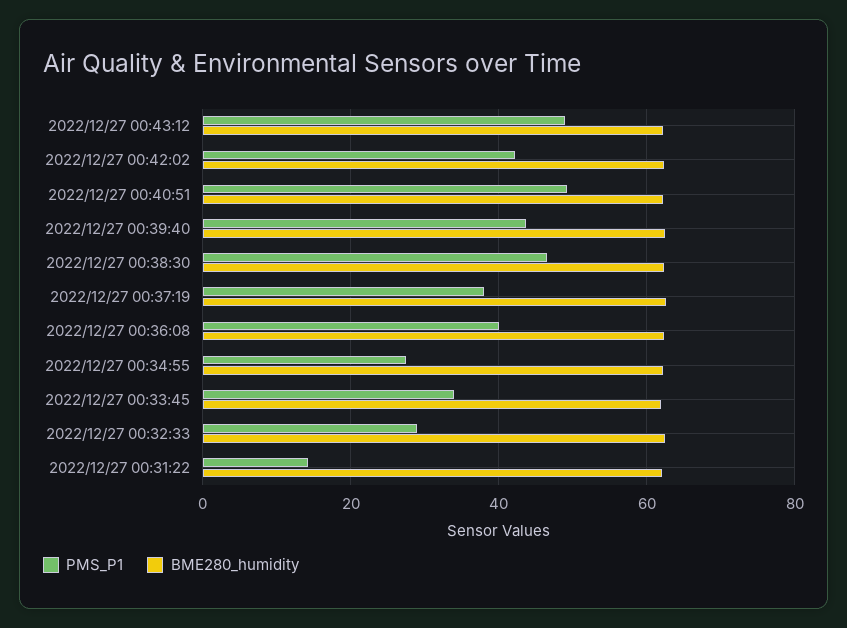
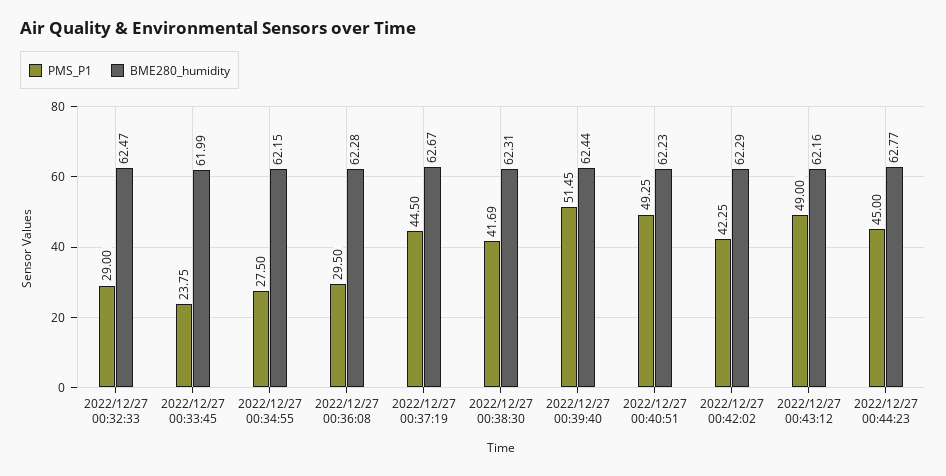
PMS_P1, 2022/12/27 00:39:40: 44 -> 51.45
PMS_P1, 2022/12/27 00:38:30: 46 -> 41.69
PMS_P1, 2022/12/27 00:37:19: 38 -> 44.5
PMS_P1, 2022/12/27 00:36:08: 40 -> 29.5
PMS_P1, 2022/12/27 00:33:45: 34 -> 23.75
PMS_P1, 2022/12/27 00:31:22: 14 -> none
BME280_humidity, 2022/12/27 00:31:22: 62 -> none
PMS_P1, 2022/12/27 00:44:23: none -> 45
BME280_humidity, 2022/12/27 00:44:23: none -> 62.77

